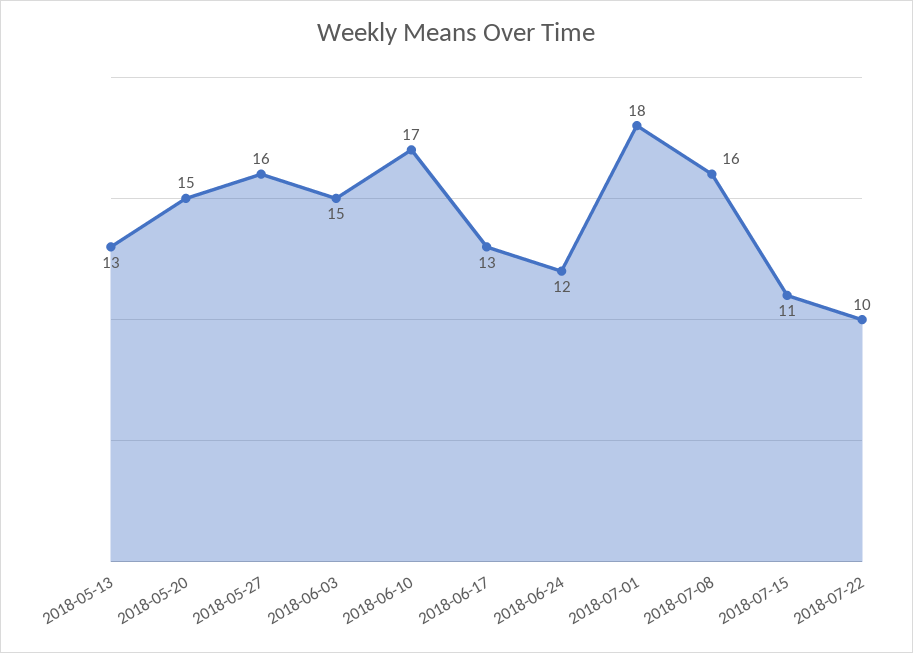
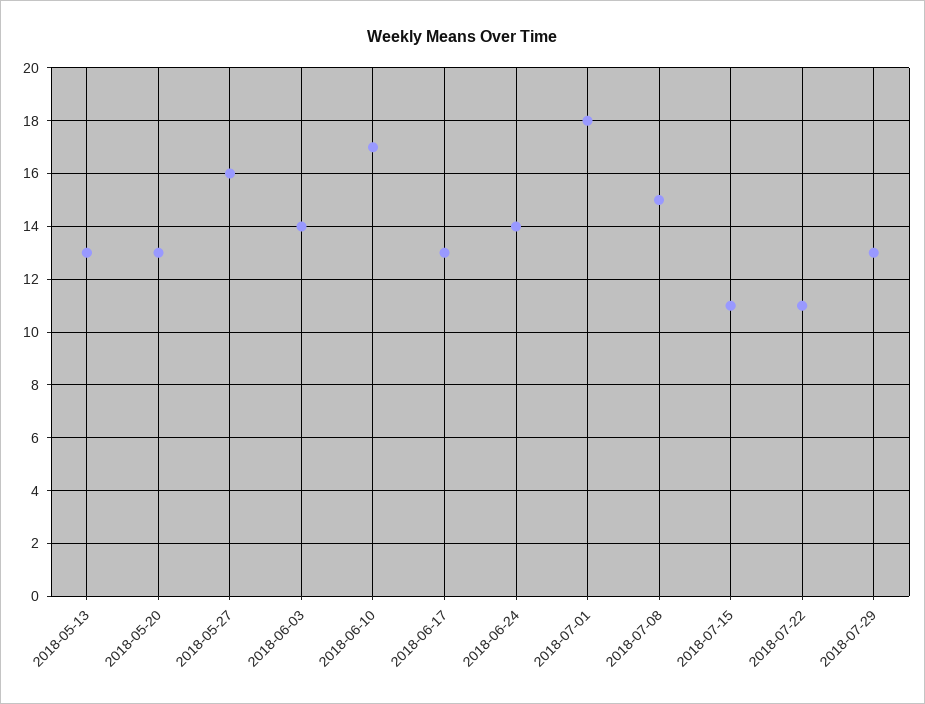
2018-05-20: 15 -> 13
2018-06-03: 15 -> 14
2018-06-24: 12 -> 14
2018-07-08: 16 -> 15
2018-07-22: 10 -> 11
2018-07-29: none -> 13

